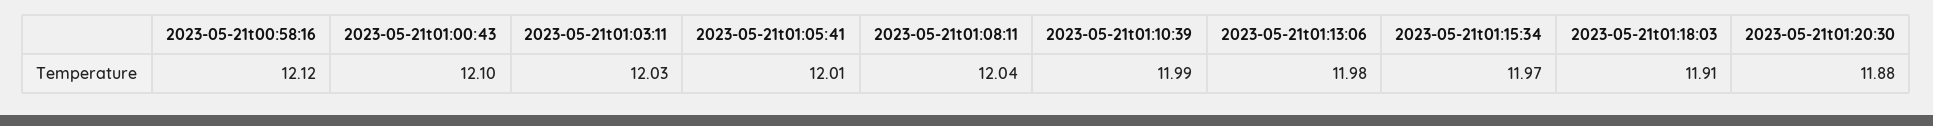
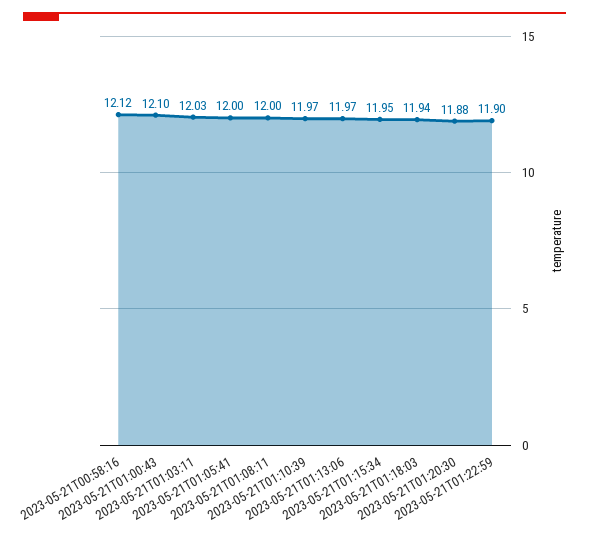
2023-05-21t01:05:41: 12.01 -> 12
2023-05-21t01:08:11: 12.04 -> 12
2023-05-21t01:10:39: 11.99 -> 11.97
2023-05-21t01:13:06: 11.98 -> 11.97
2023-05-21t01:15:34: 11.97 -> 11.95
2023-05-21t01:18:03: 11.91 -> 11.94
2023-05-21T01:22:59: none -> 11.9

